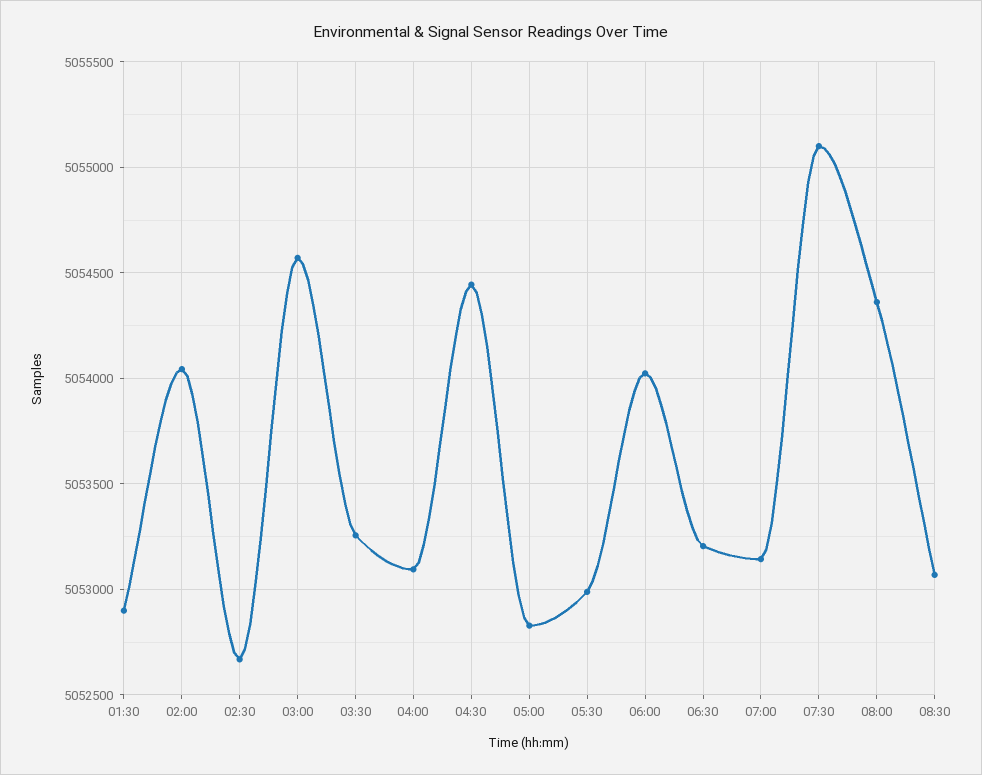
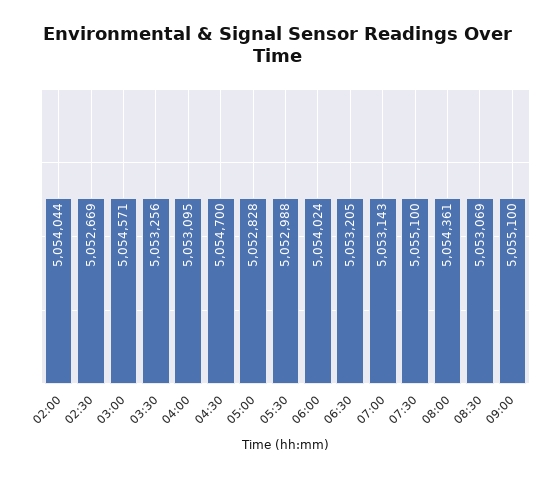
01:30: 5052900 -> none
04:30: 5054450 -> 5054700
09:00: none -> 5055100

